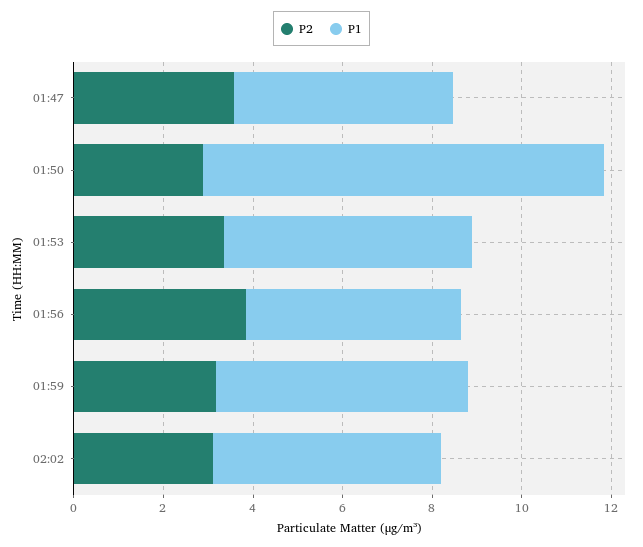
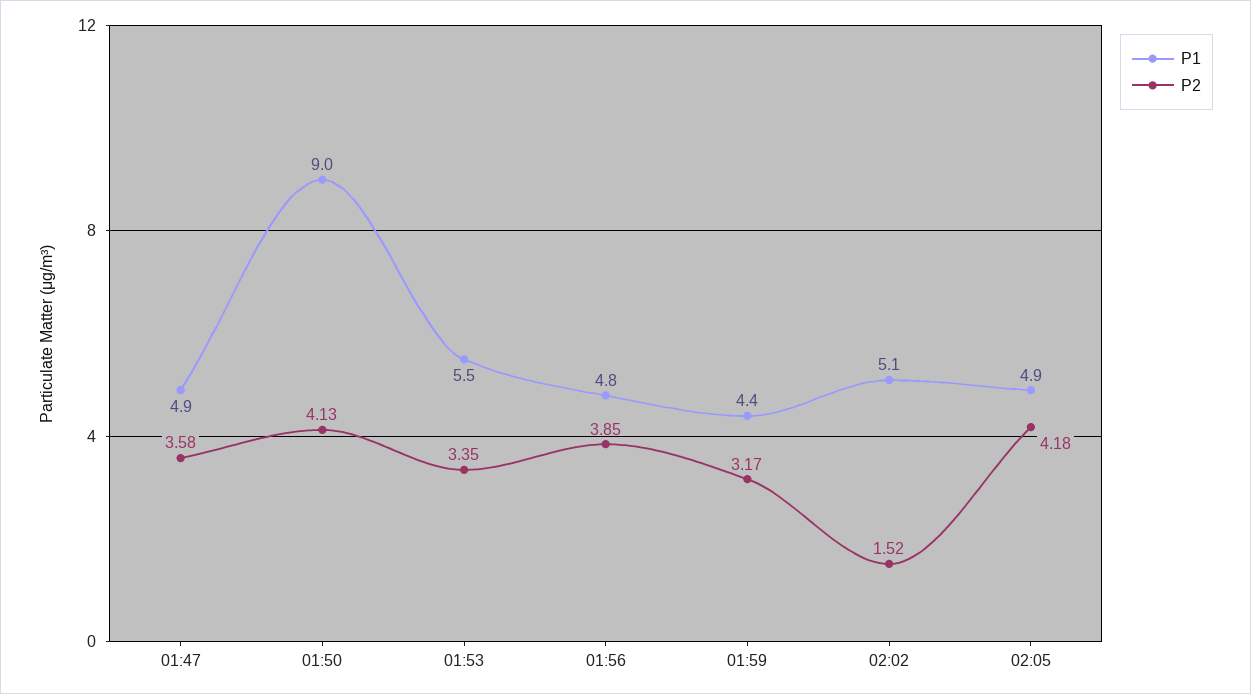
P2, 01:50: 3 -> 4.13
P1, 01:59: 5.5 -> 4.4
P2, 02:02: 3 -> 1.52
P1, 02:05: none -> 4.9
P2, 02:05: none -> 4.18

